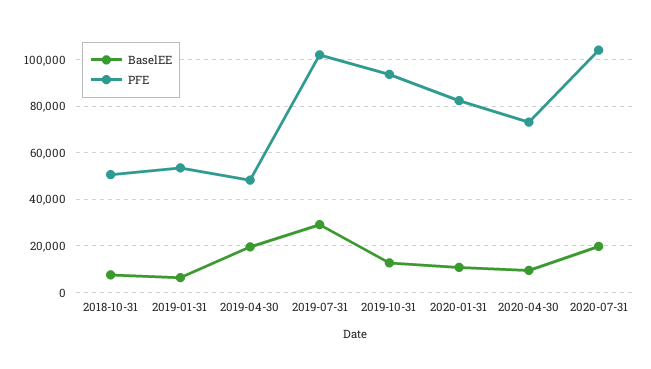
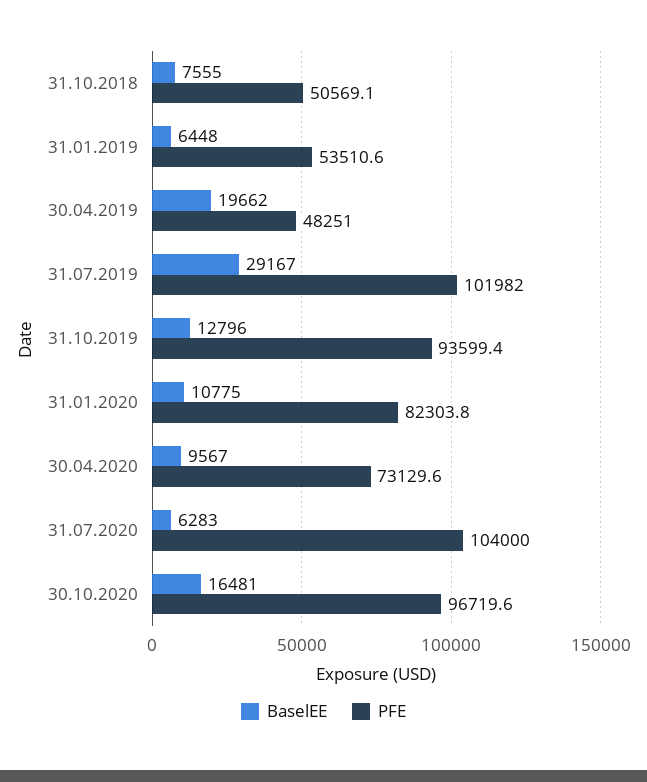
BaselEE, 2020-07-31: 20000 -> 6283
BaselEE, 30.10.2020: none -> 16481
PFE, 30.10.2020: none -> 96719.6

